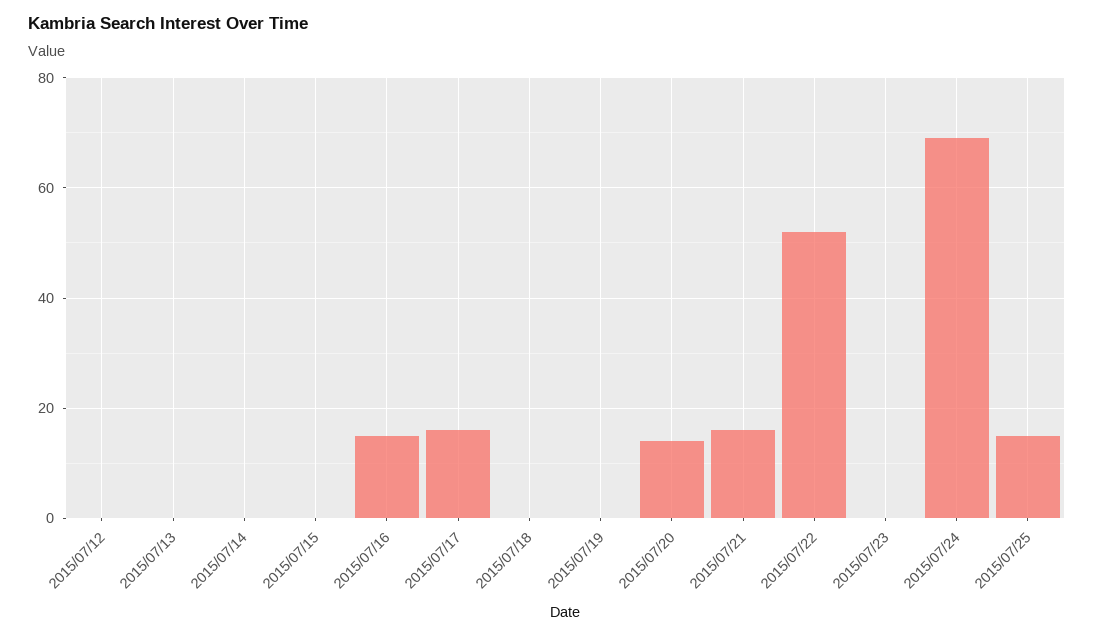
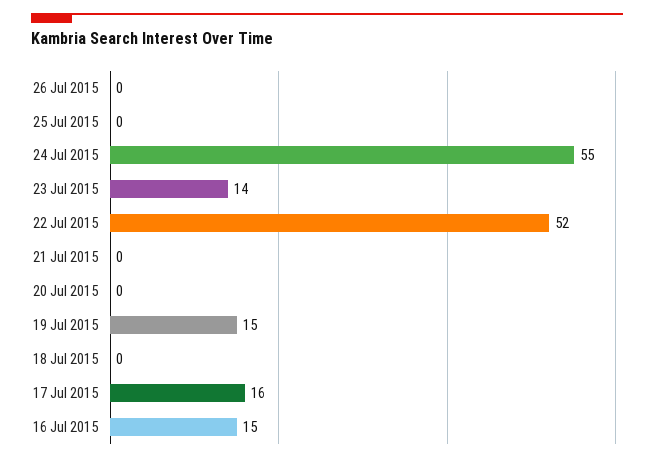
2015/07/12: 0 -> none
2015/07/13: 0 -> none
2015/07/14: 0 -> none
2015/07/15: 0 -> none
2015/07/19: 0 -> 15
2015/07/20: 15 -> 0
2015/07/21: 15 -> 0
2015/07/23: 0 -> 14
2015/07/24: 70 -> 55
2015/07/25: 15 -> 0
26 Jul 2015: none -> 0

